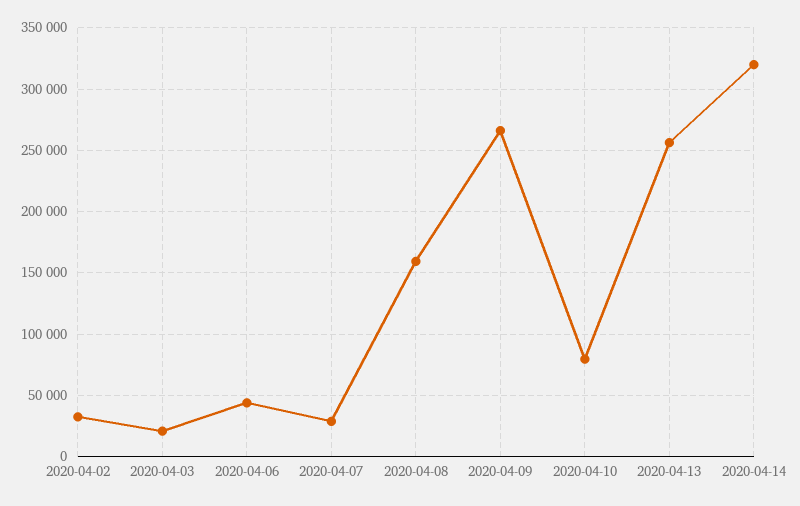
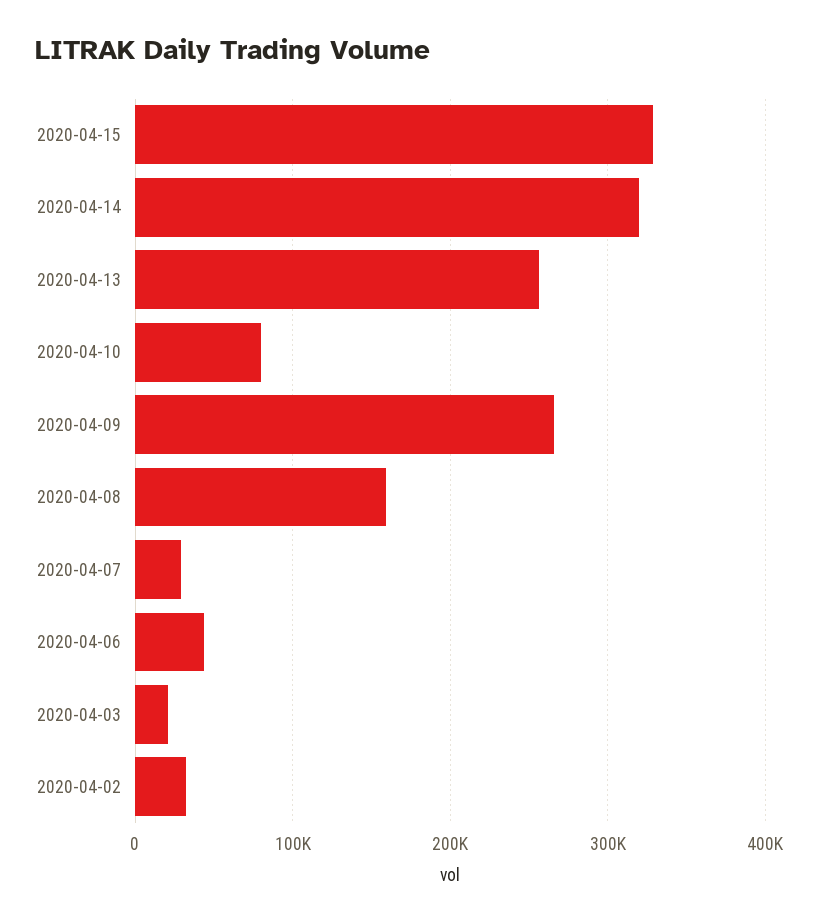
2020-04-15: none -> 330000

